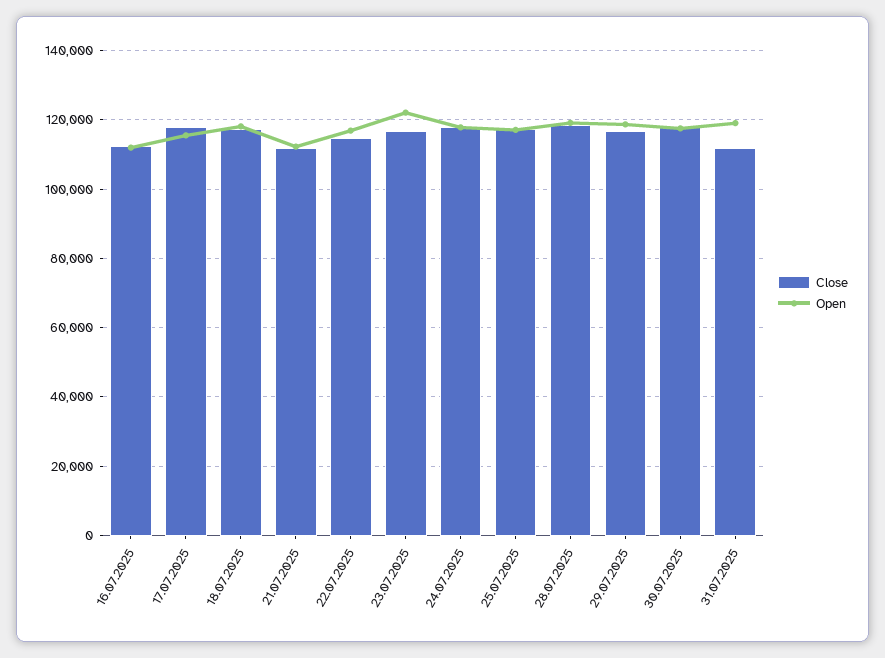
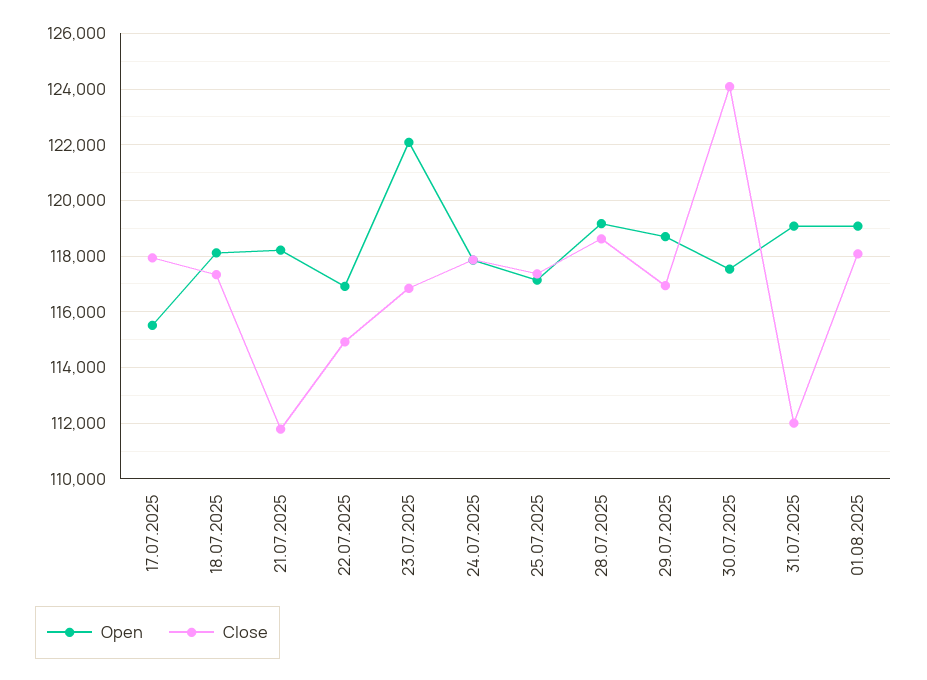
Close, 16.07.2025: 112000 -> none
Open, 16.07.2025: 112000 -> none
Open, 21.07.2025: 112000 -> 118250
Close, 30.07.2025: 118000 -> 124000
Open, 01.08.2025: none -> 119000
Close, 01.08.2025: none -> 118000

